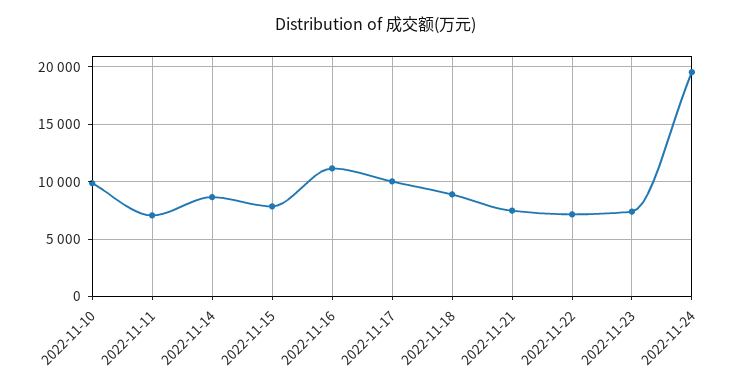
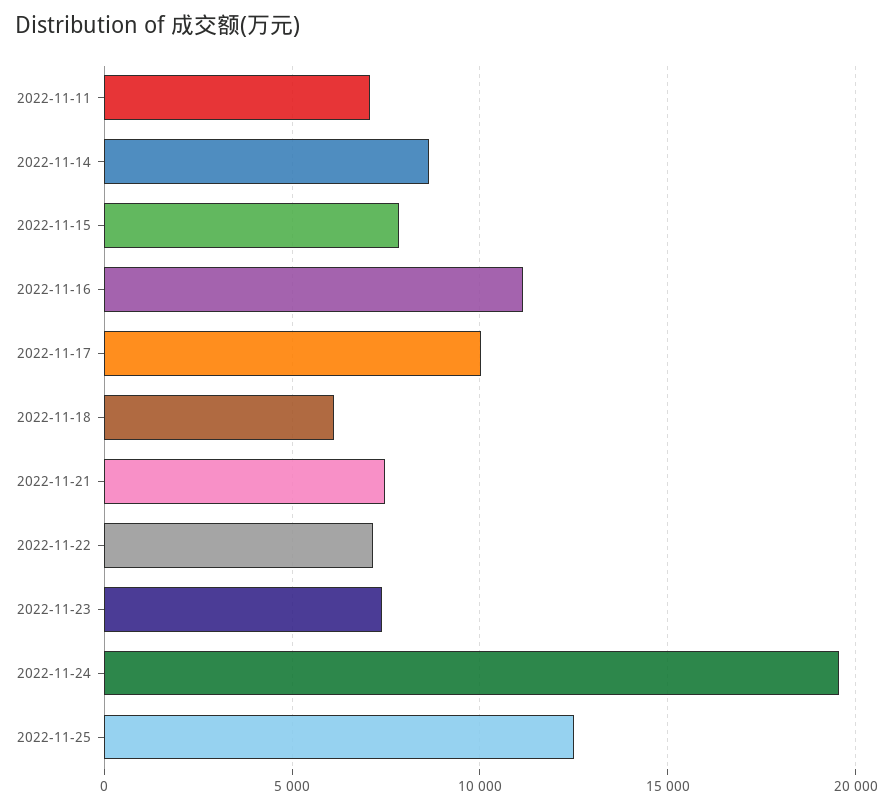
2022-11-10: 10000 -> none
2022-11-18: 9000 -> 6000
2022-11-25: none -> 12500

